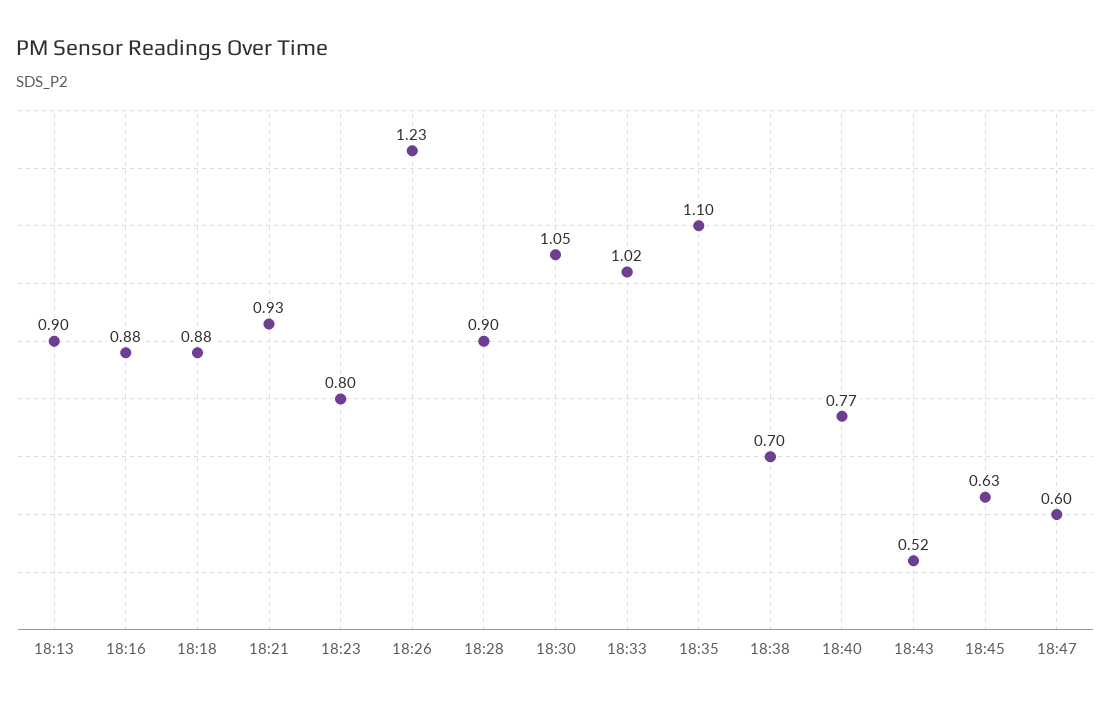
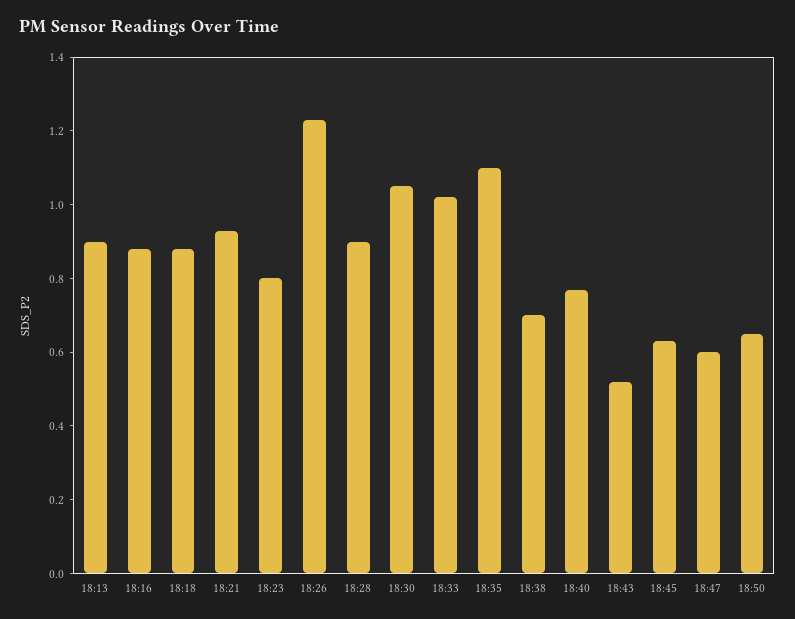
18:50: none -> 0.65

